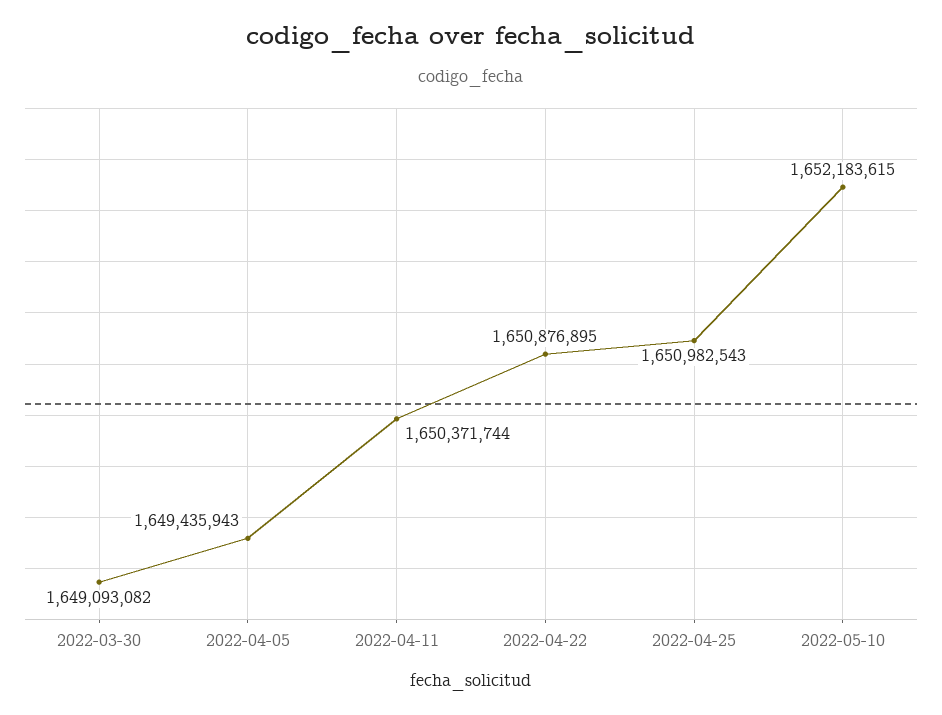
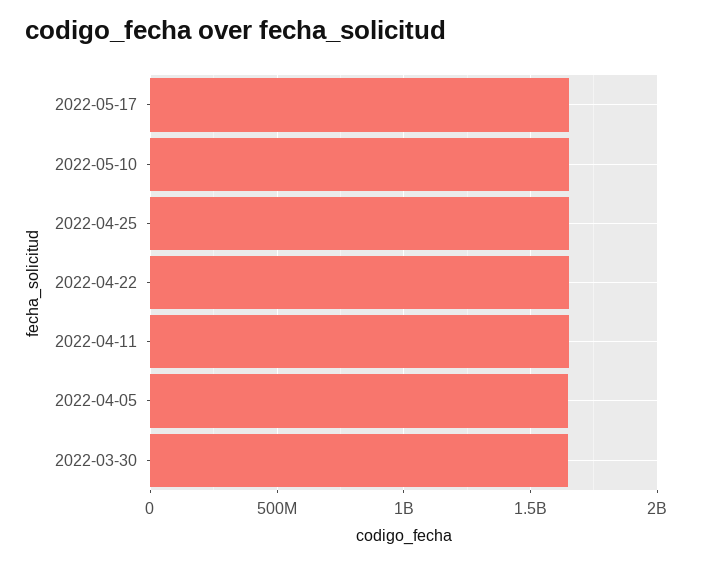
2022-05-17: none -> 1650000000

